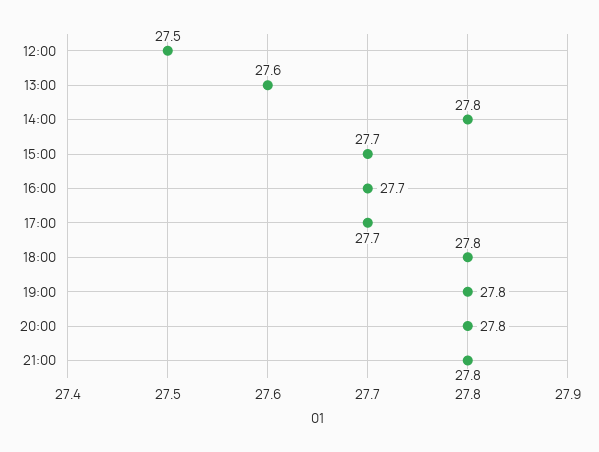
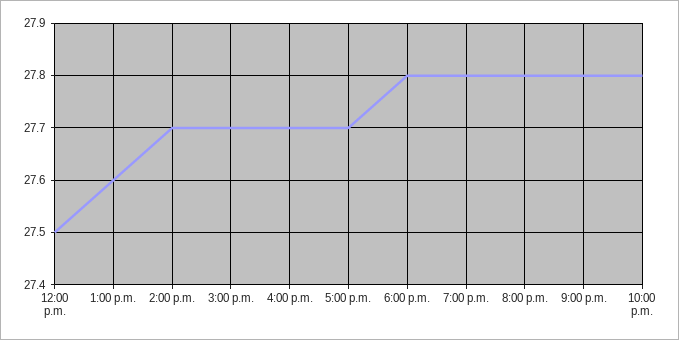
14:00: 27.8 -> 27.7
10:00 p.m.: none -> 27.8

